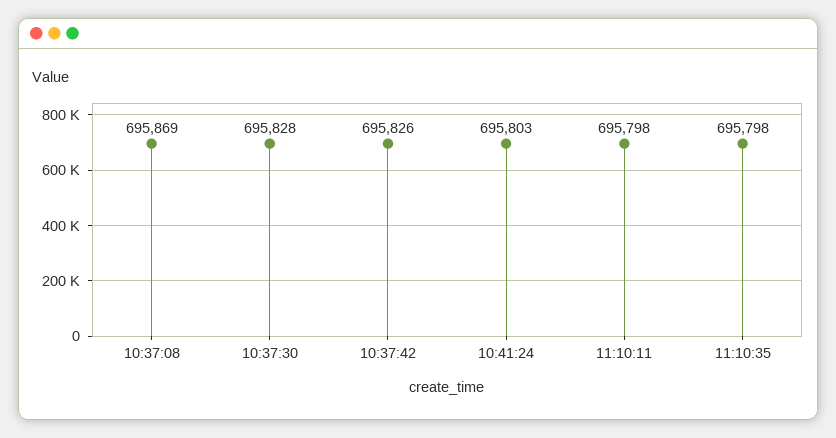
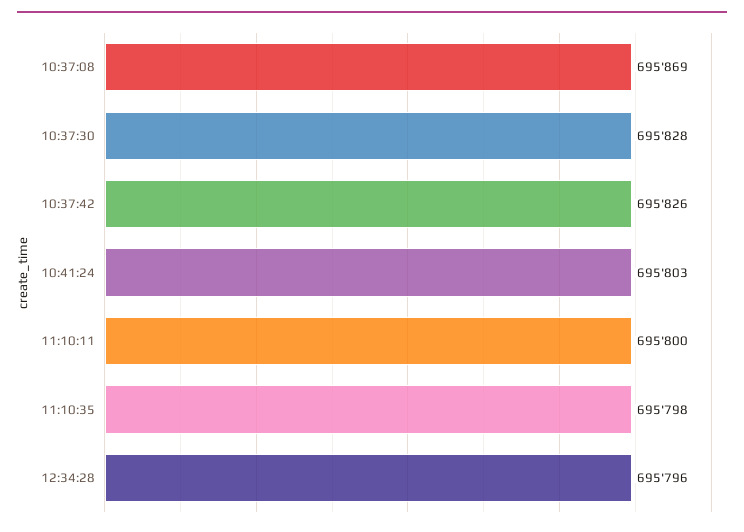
11:10:11: 695798 -> 695800
12:34:28: none -> 695796

